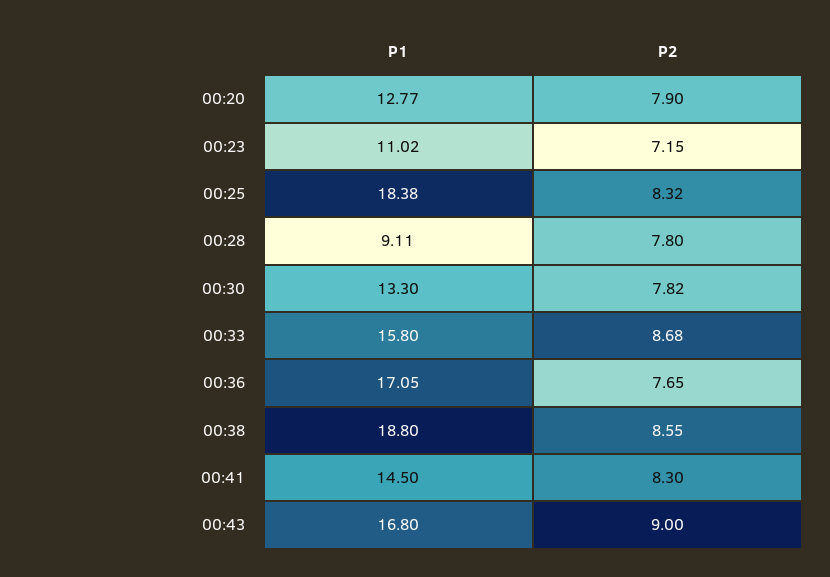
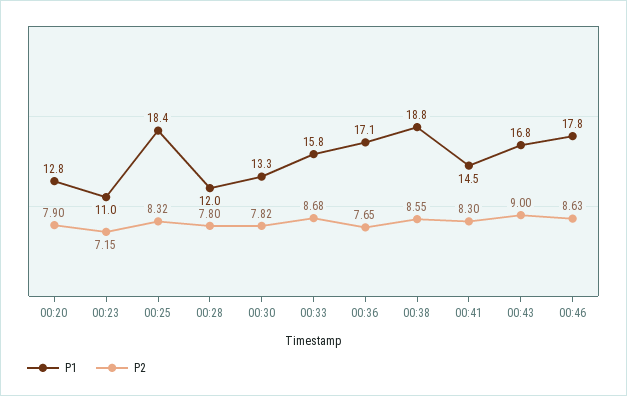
P1, 00:28: 9.11 -> 12
P1, 00:46: none -> 17.8
P2, 00:46: none -> 8.63

